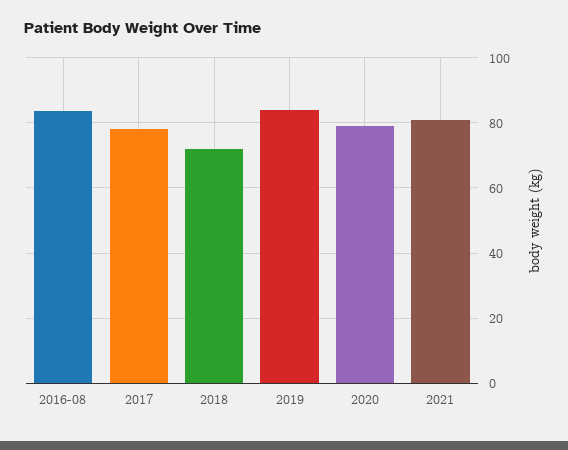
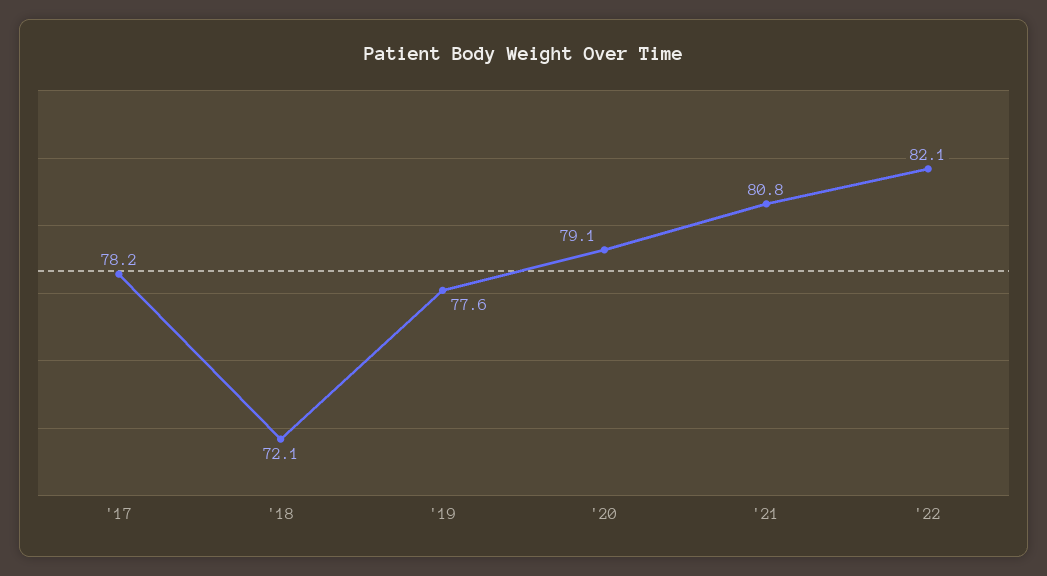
2016-08: 84 -> none
2019: 84 -> 77.6
'22: none -> 82.1

